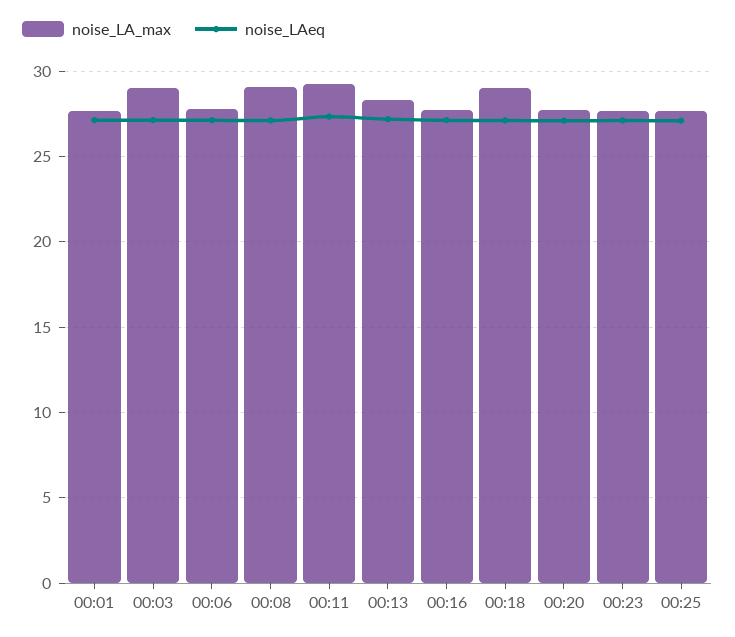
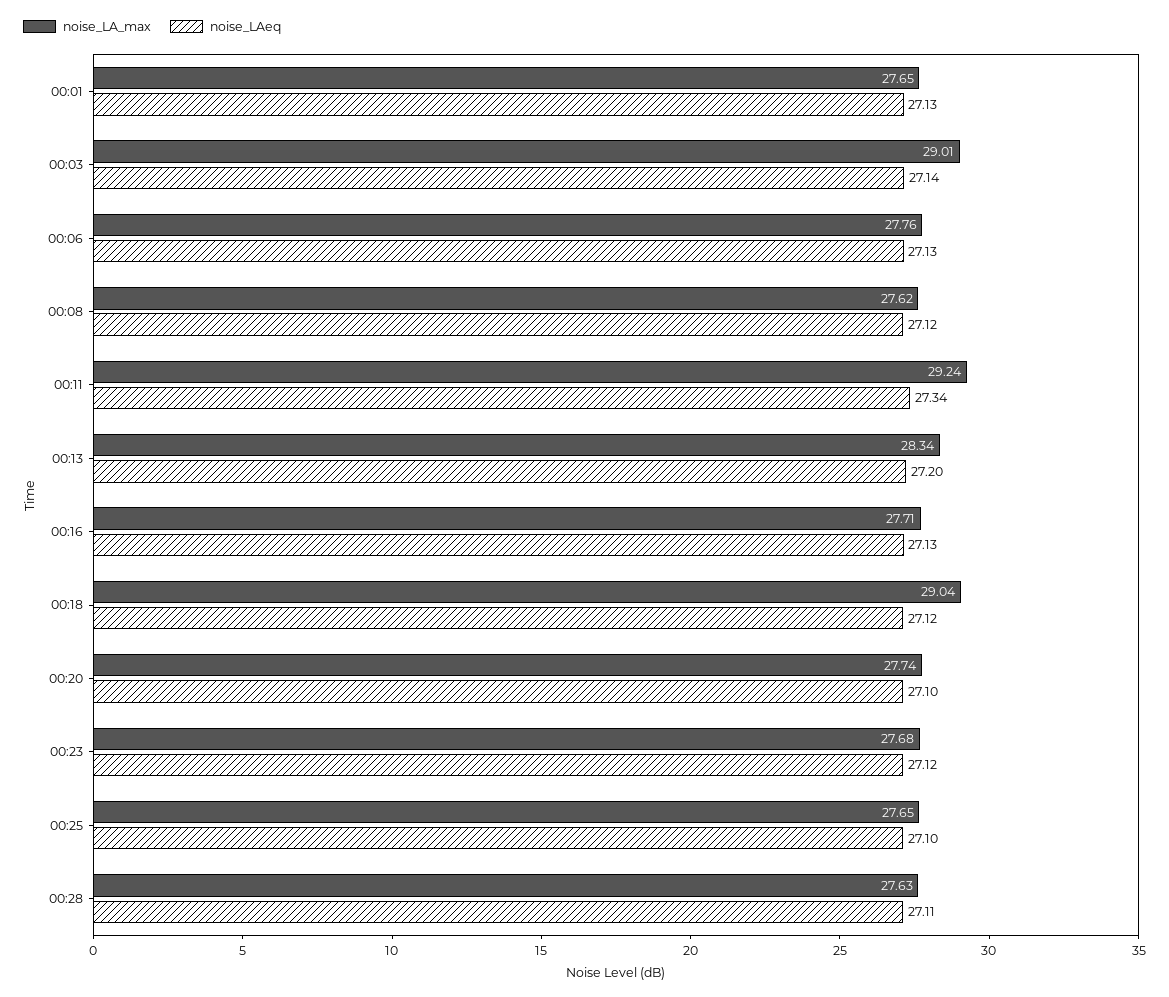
noise_LA_max, 00:08: 29 -> 27.62
noise_LA_max, 00:28: none -> 27.63
noise_LAeq, 00:28: none -> 27.11

